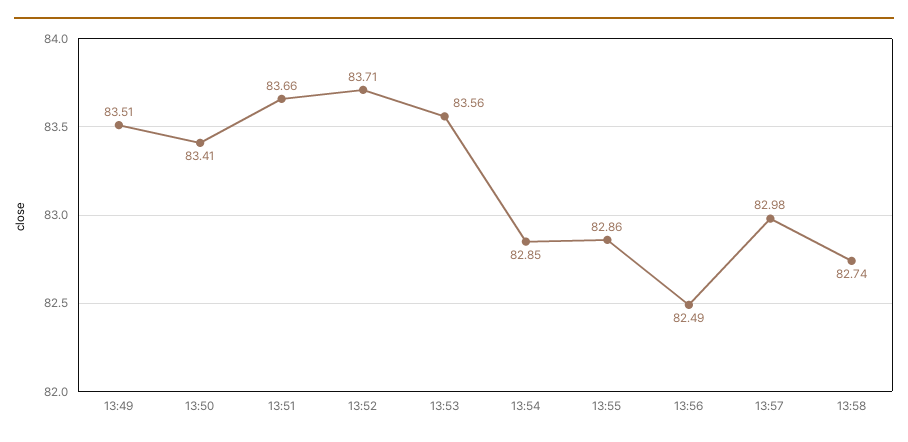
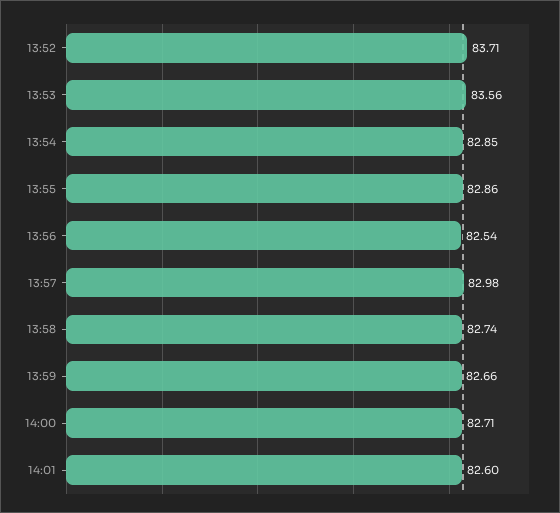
13:49: 83.51 -> none
13:50: 83.41 -> none
13:51: 83.66 -> none
13:56: 82.49 -> 82.54
13:59: none -> 82.66
14:00: none -> 82.71
14:01: none -> 82.6

